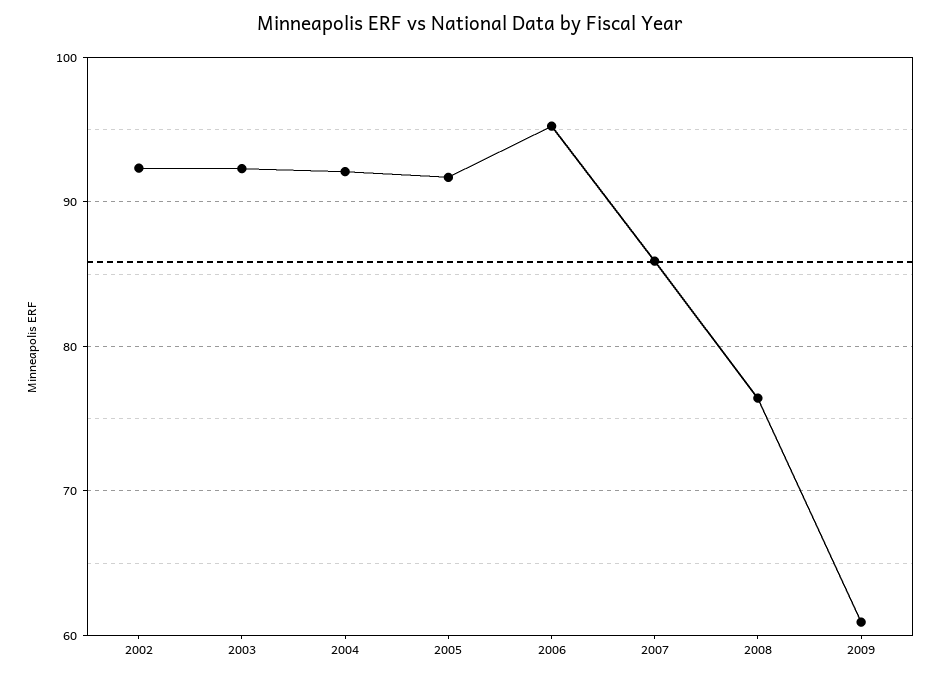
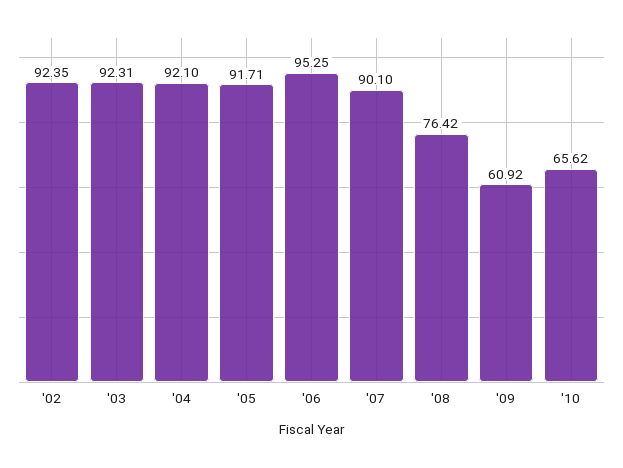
2007: 86 -> 90.1
'10: none -> 65.62

